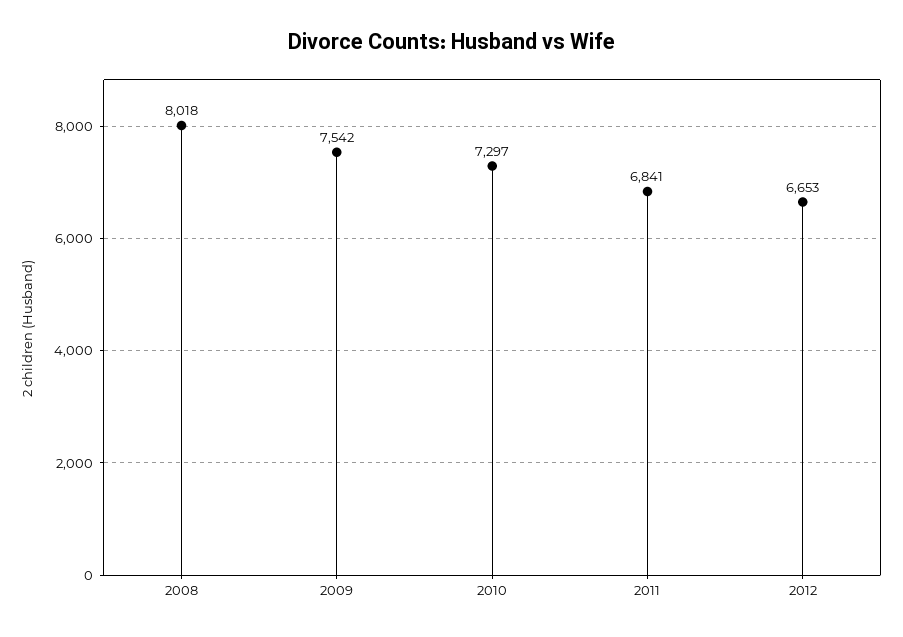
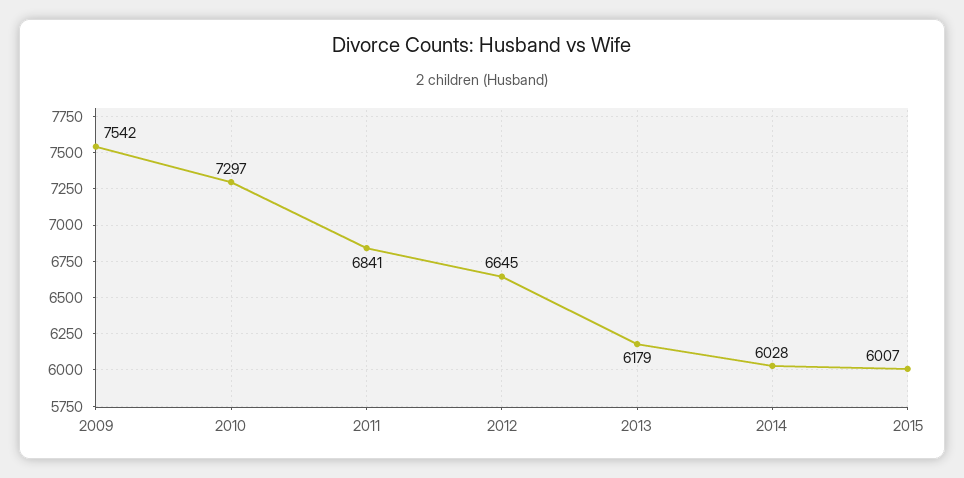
2008: 8018 -> none
2012: 6653 -> 6645
2013: none -> 6179
2014: none -> 6028
2015: none -> 6007

